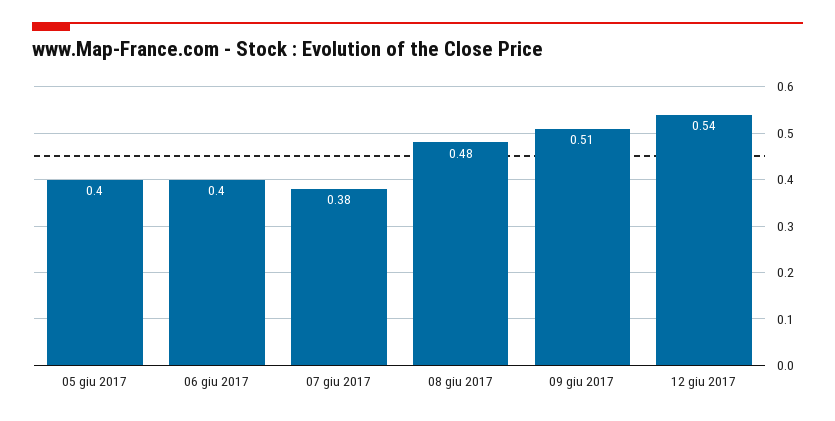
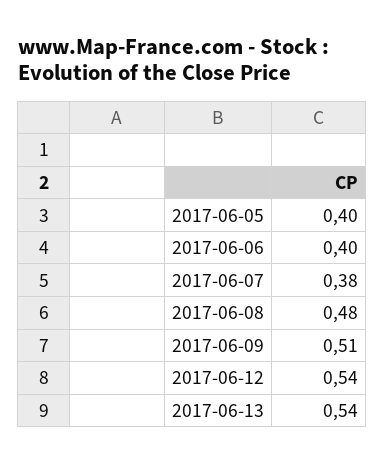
2017-06-13: none -> 0.54

